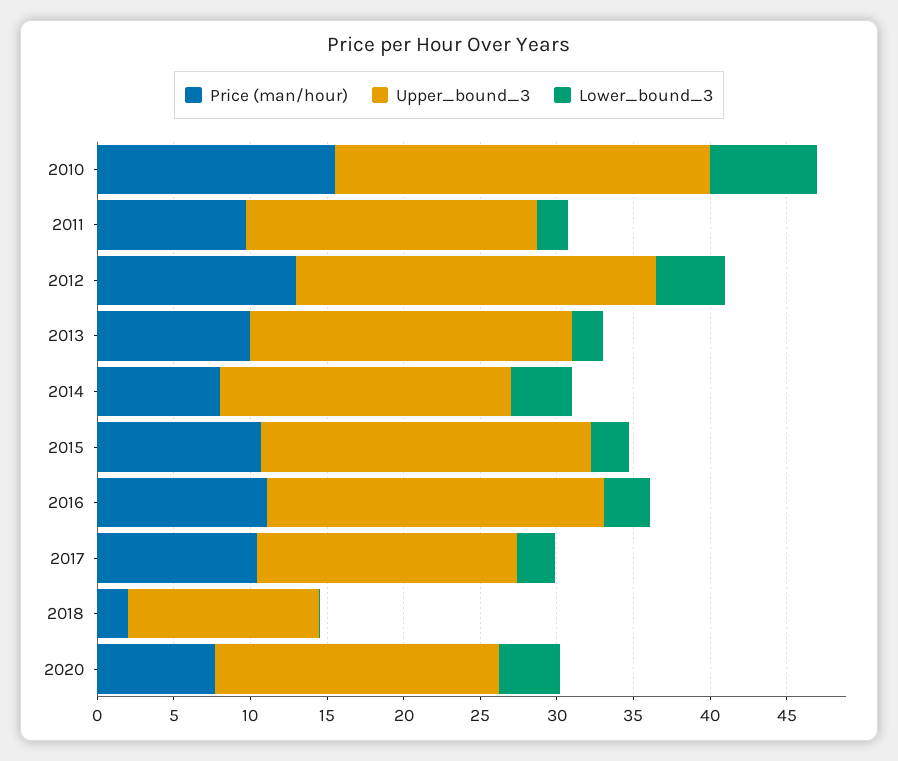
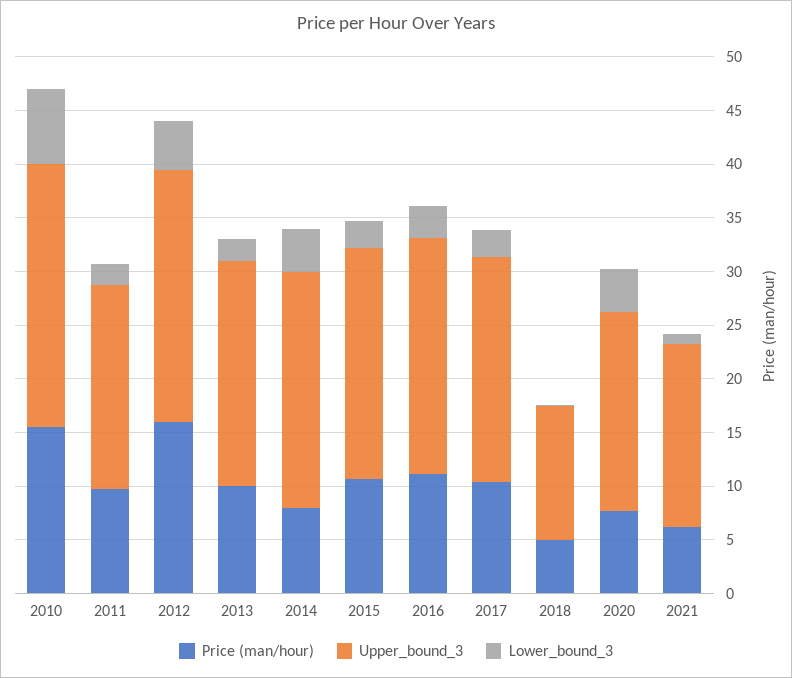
Price (man/hour), 2012: 13 -> 16
Upper_bound_3, 2014: 19 -> 22
Upper_bound_3, 2017: 17 -> 21
Price (man/hour), 2018: 2 -> 5
Price (man/hour), 2021: none -> 6
Upper_bound_3, 2021: none -> 17
Lower_bound_3, 2021: none -> 1

